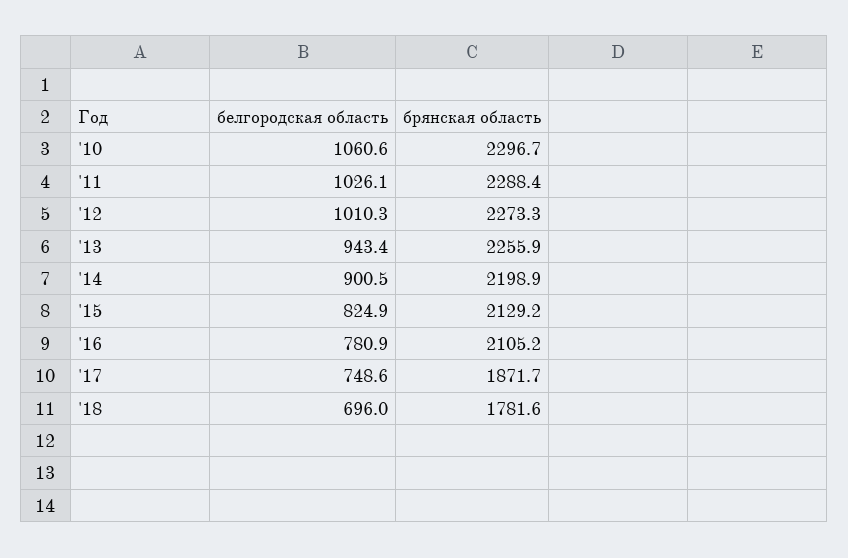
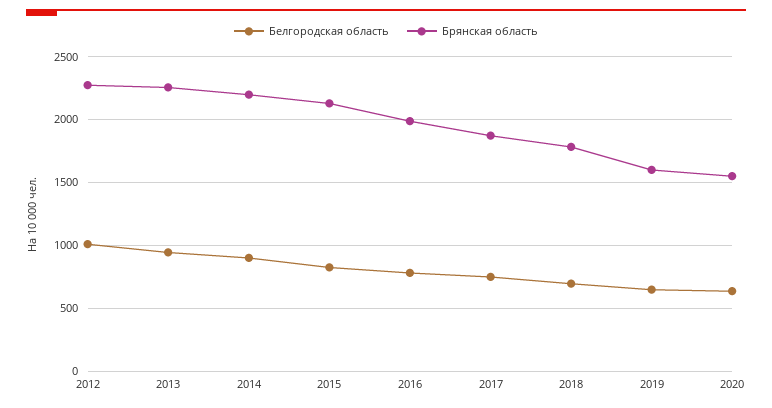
белгородская область, '10: 1060.6 -> none
брянская область, '10: 2296.7 -> none
белгородская область, '11: 1026.1 -> none
брянская область, '11: 2288.4 -> none
брянская область, '16: 2105.2 -> 2000
белгородская область, 2019: none -> 650
брянская область, 2019: none -> 1600
белгородская область, 2020: none -> 650
брянская область, 2020: none -> 1550

